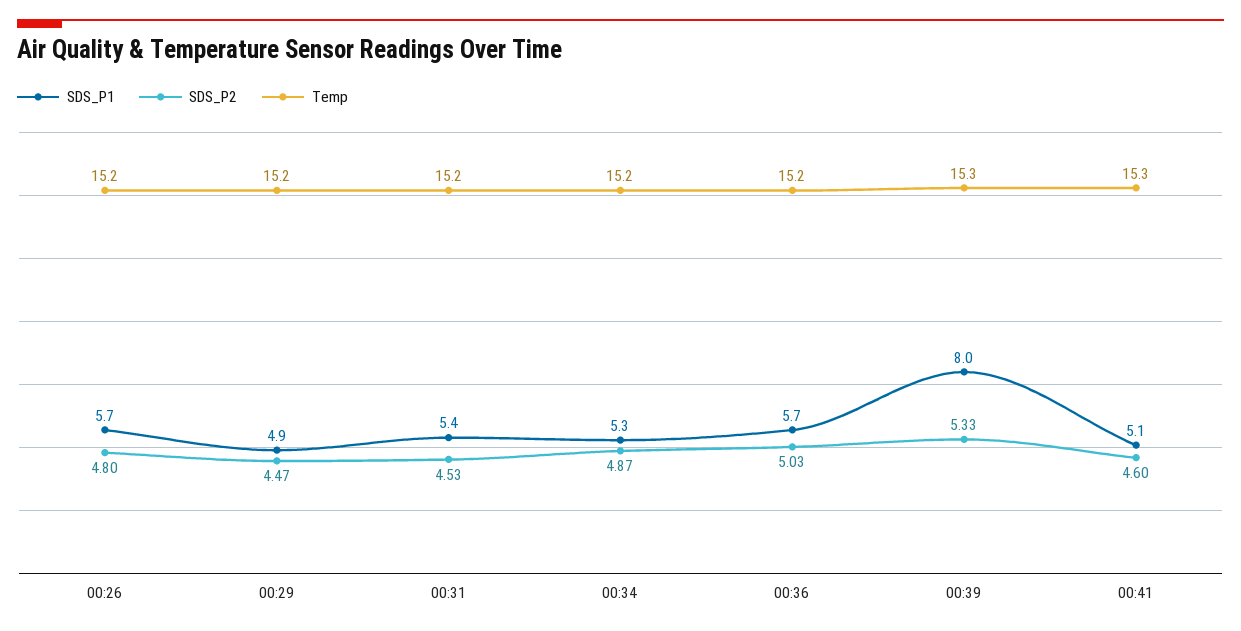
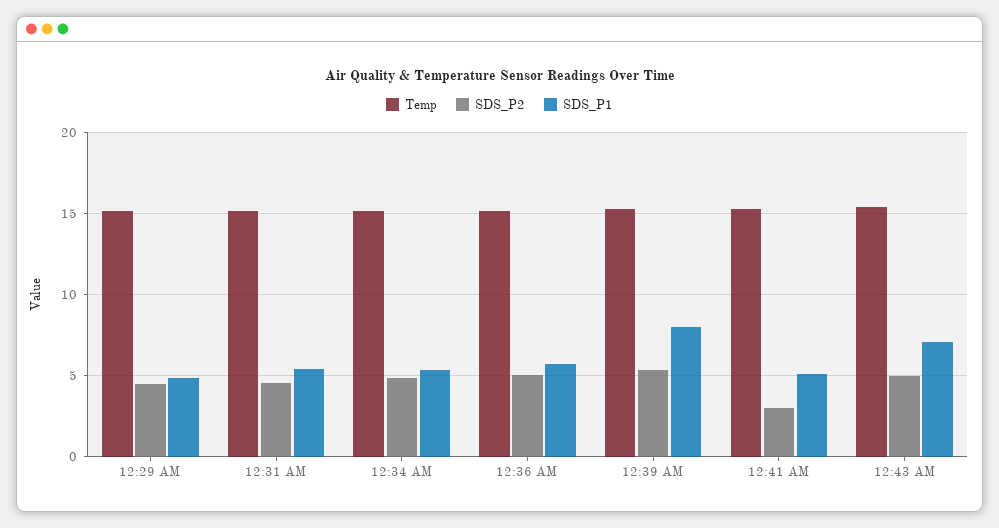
SDS_P1, 00:26: 5.7 -> none
SDS_P2, 00:26: 4.8 -> none
Temp, 00:26: 15.2 -> none
SDS_P2, 00:41: 4.6 -> 3
Temp, 12:43 AM: none -> 15.5
SDS_P2, 12:43 AM: none -> 5
SDS_P1, 12:43 AM: none -> 7

